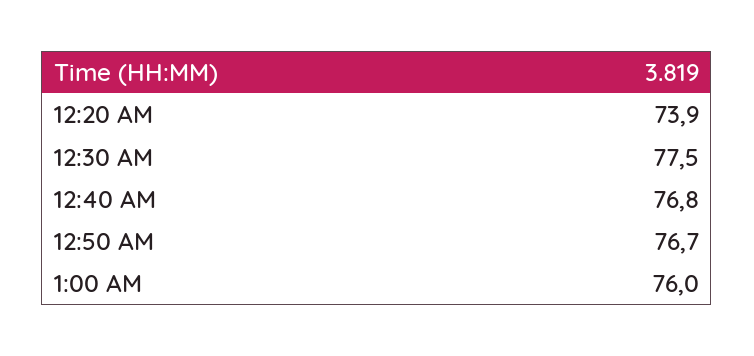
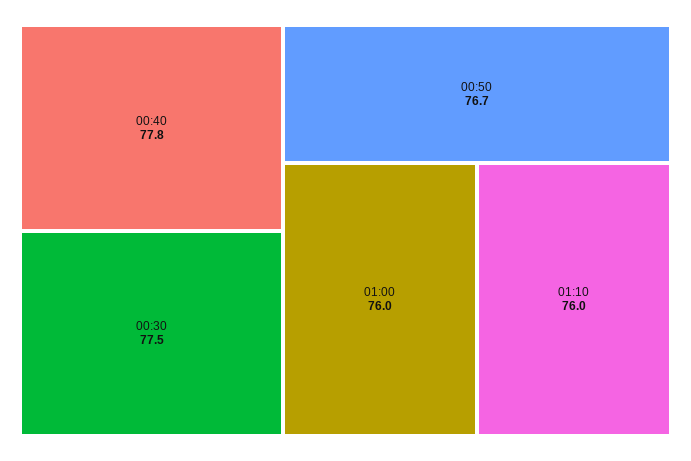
12:20 AM: 73.9 -> none
12:40 AM: 76.8 -> 77.8
01:10: none -> 76

